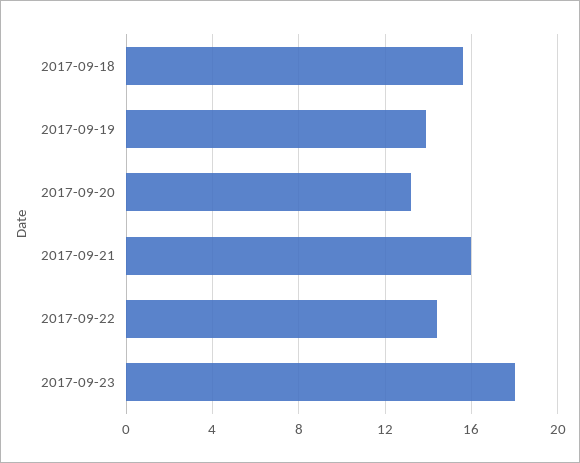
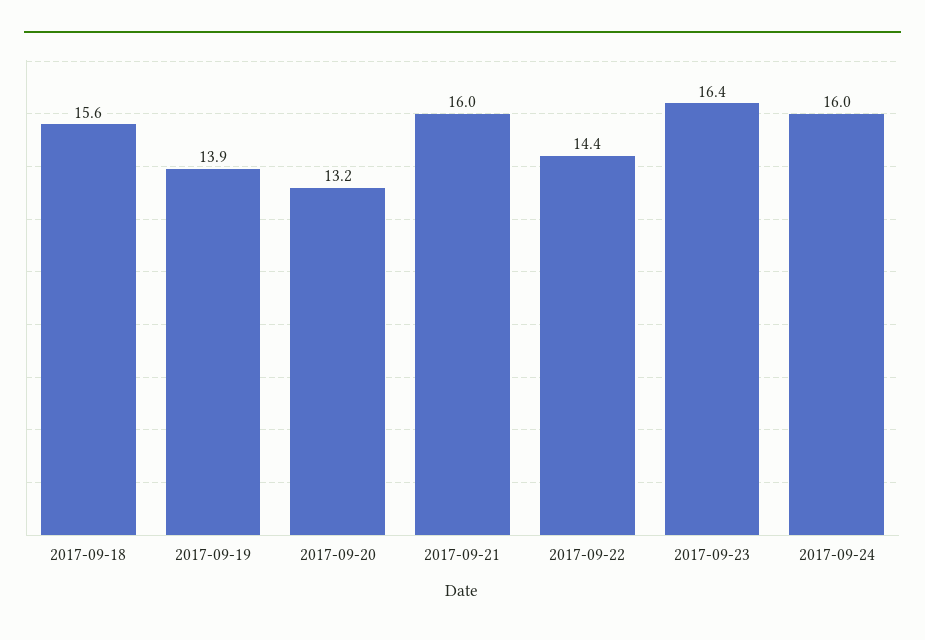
2017-09-23: 18 -> 16.4
2017-09-24: none -> 16

